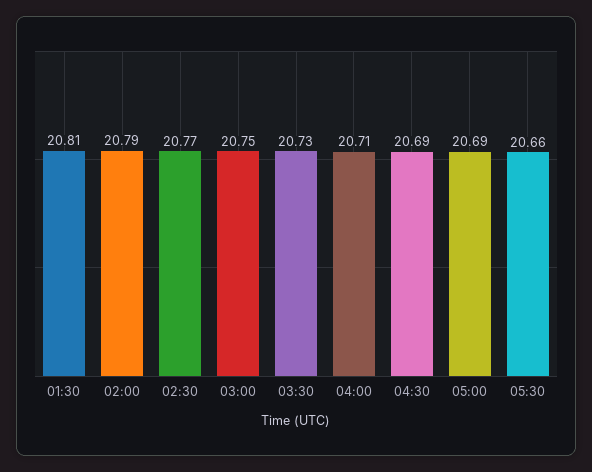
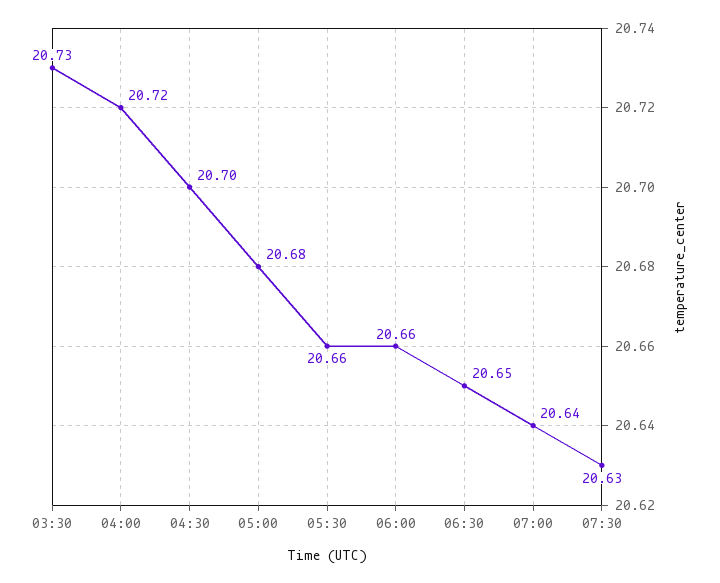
01:30: 20.81 -> none
02:00: 20.79 -> none
02:30: 20.77 -> none
03:00: 20.75 -> none
04:00: 20.71 -> 20.72
04:30: 20.69 -> 20.7
05:00: 20.69 -> 20.68
06:00: none -> 20.66
06:30: none -> 20.65
07:00: none -> 20.64
07:30: none -> 20.63

